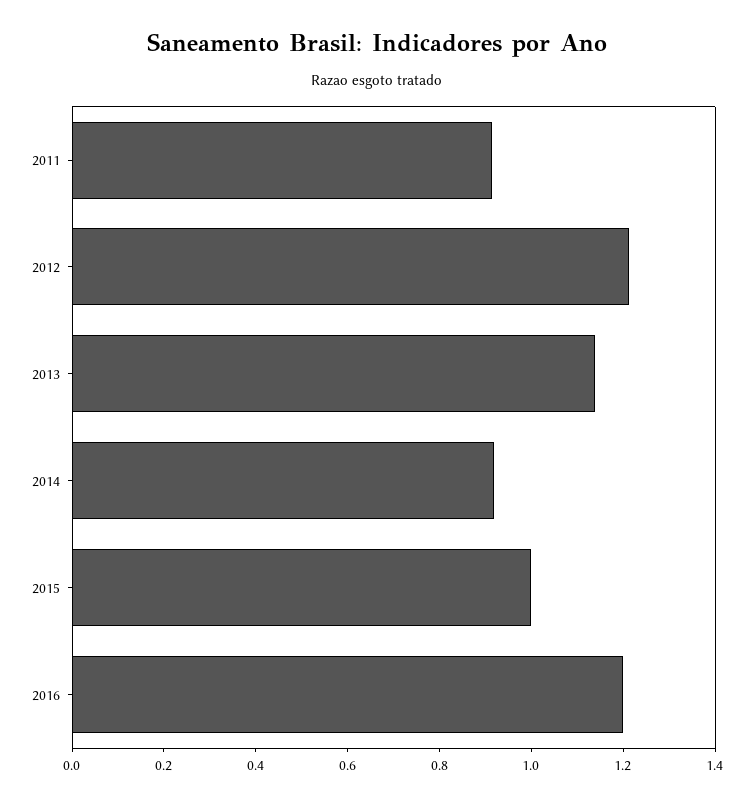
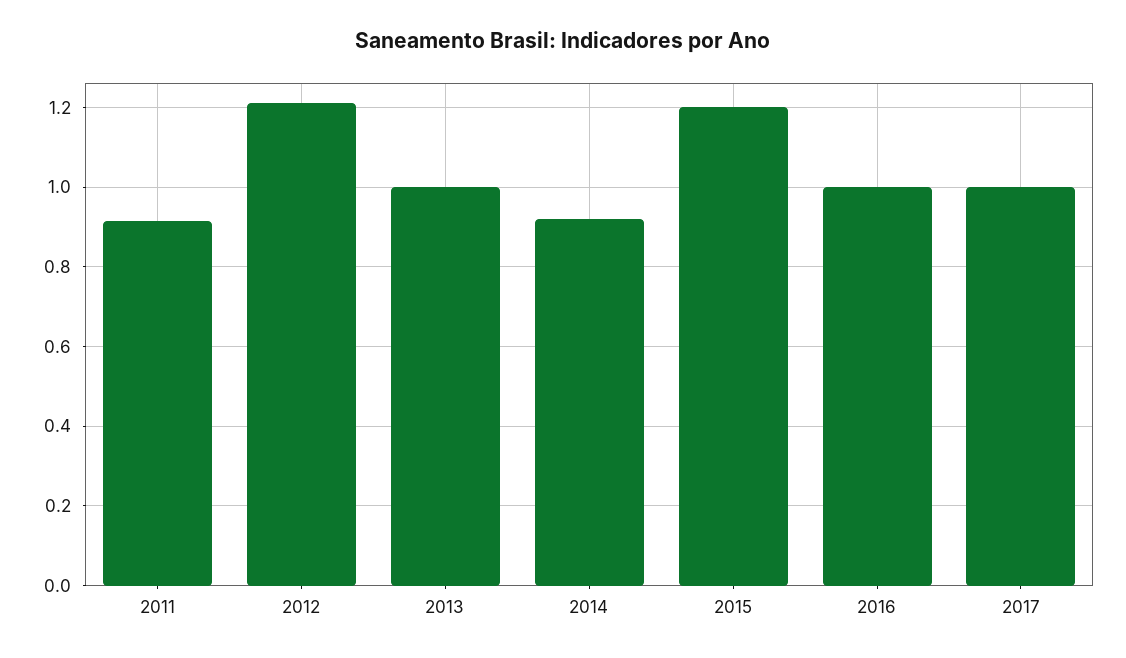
2013: 1.15 -> 1
2015: 1 -> 1.2
2016: 1.2 -> 1
2017: none -> 1

